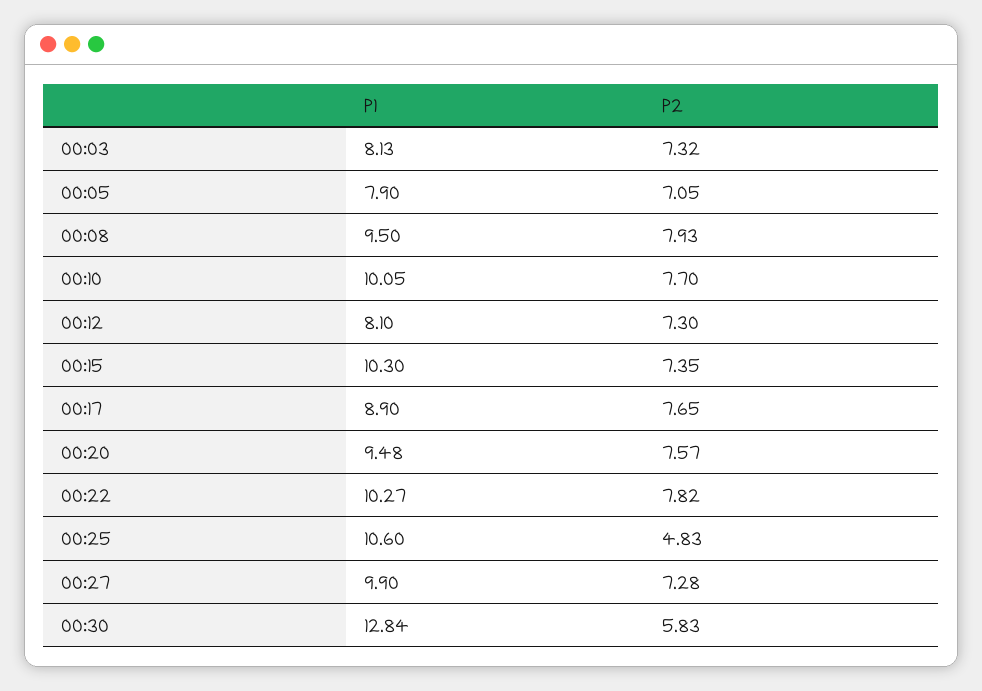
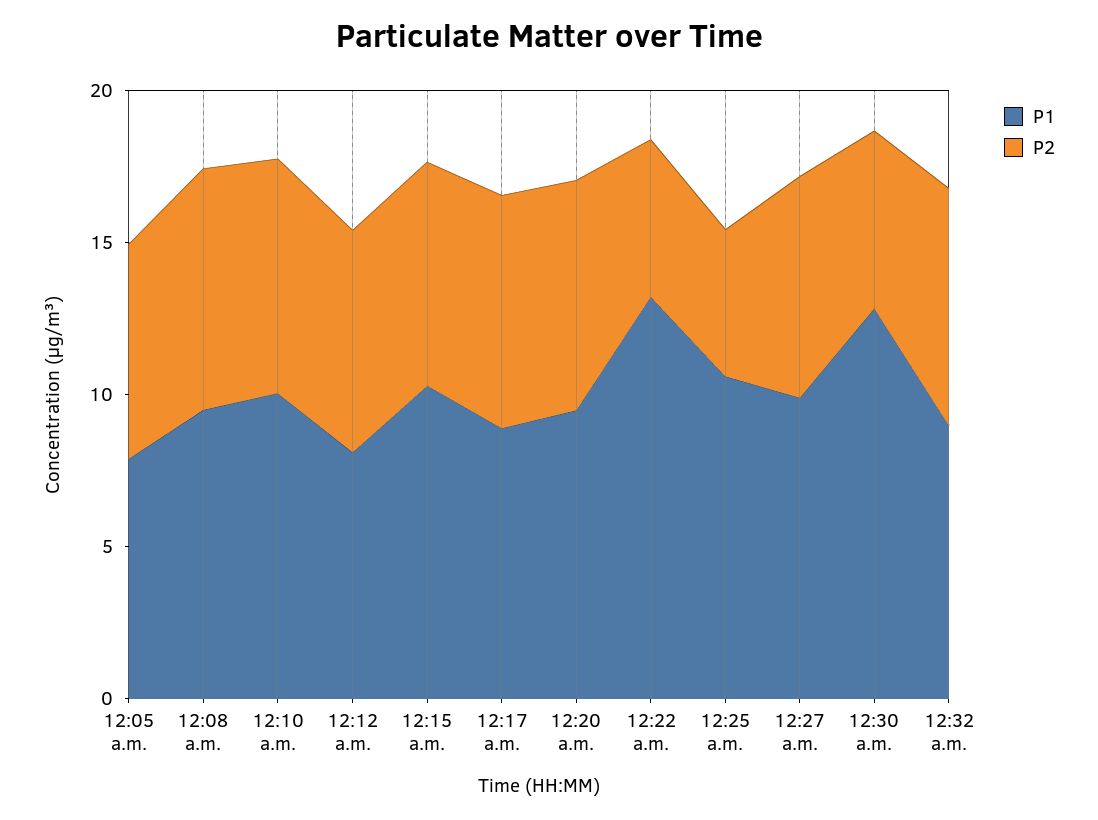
P1, 00:03: 8.13 -> none
P2, 00:03: 7.32 -> none
P1, 00:22: 10.27 -> 13
P2, 00:22: 7.82 -> 5
P1, 12:32 a.m.: none -> 9
P2, 12:32 a.m.: none -> 8

